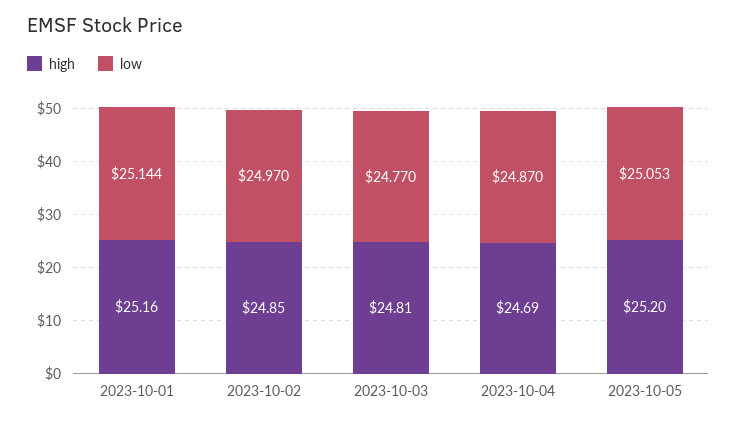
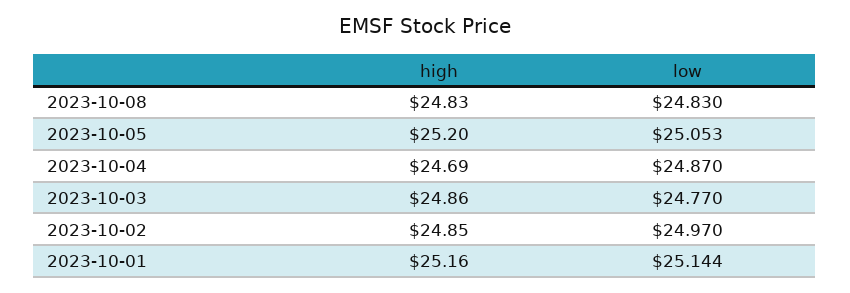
high, 2023-10-03: 24.81 -> 24.86
high, 2023-10-08: none -> 24.83
low, 2023-10-08: none -> 24.83

